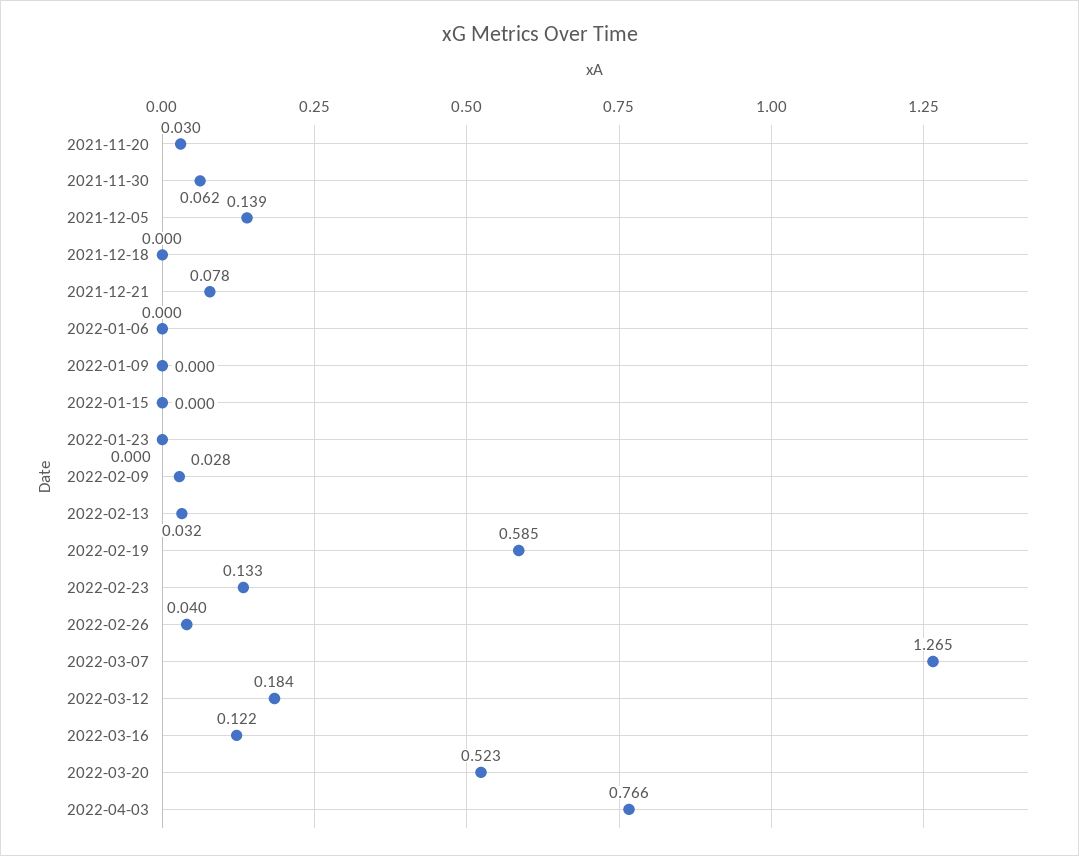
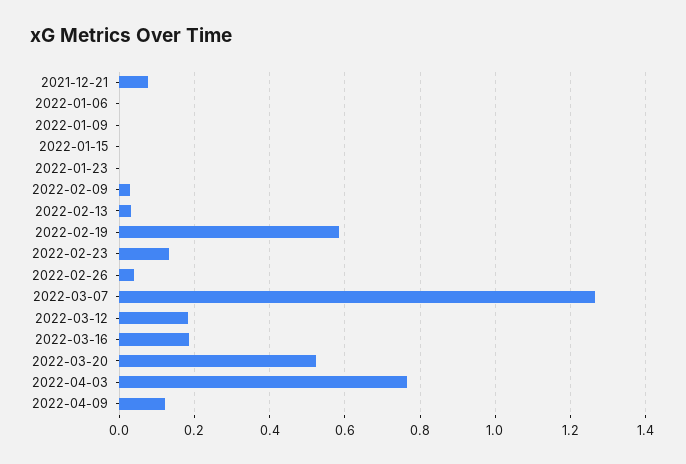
2021-11-20: 0.03 -> none
2021-11-30: 0.062 -> none
2021-12-05: 0.139 -> none
2021-12-18: 0 -> none
2022-03-16: 0.122 -> 0.18
2022-04-09: none -> 0.12

